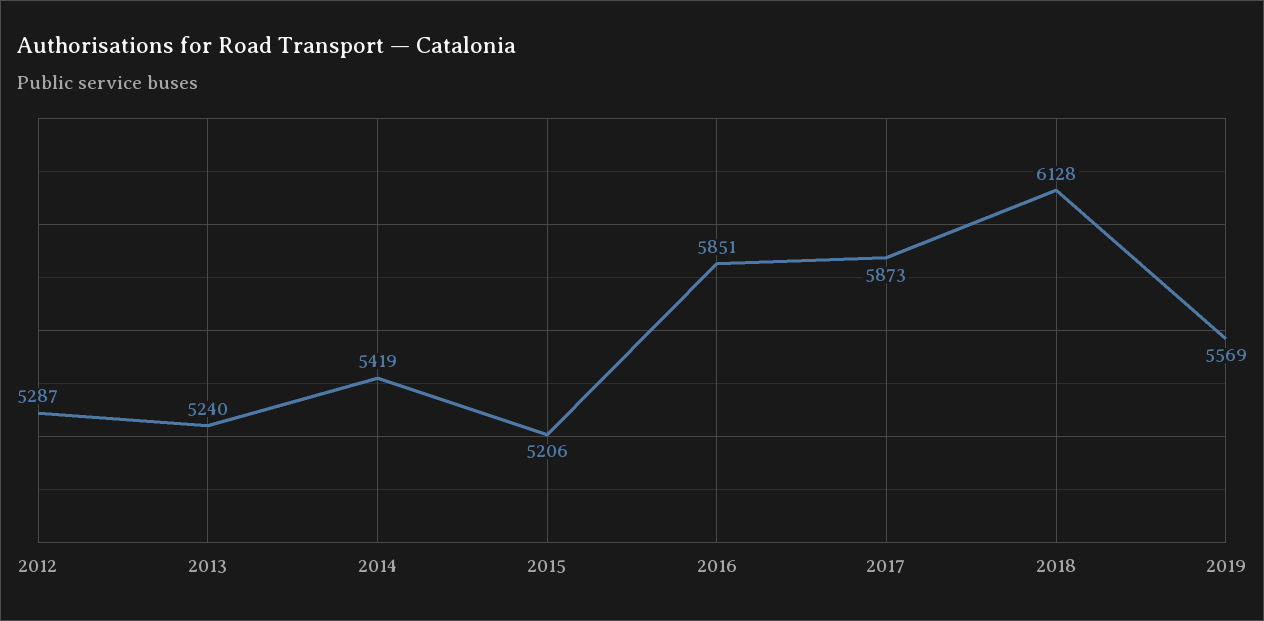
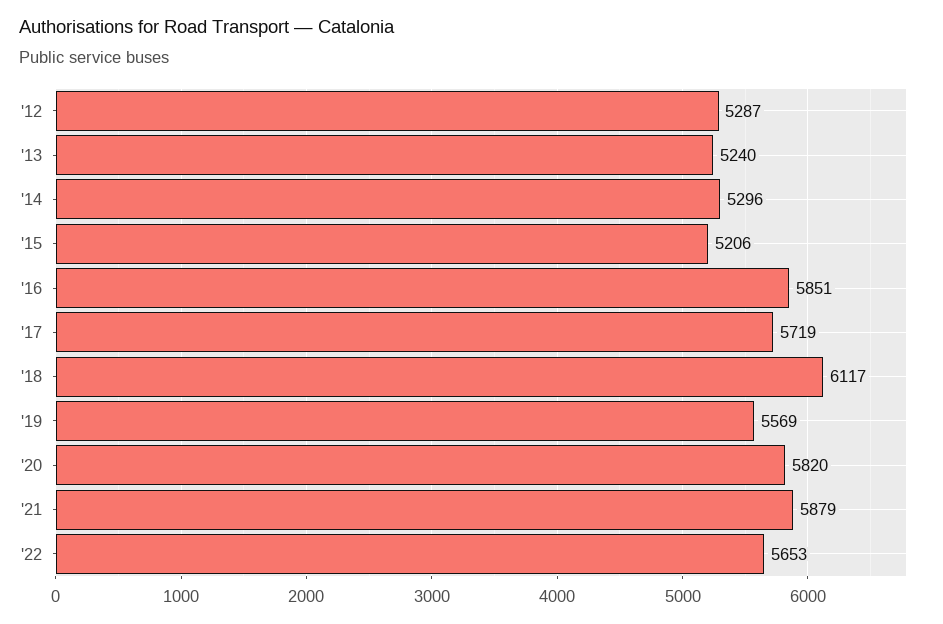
2014: 5419 -> 5296
2017: 5873 -> 5719
2018: 6128 -> 6117
'20: none -> 5820
'21: none -> 5879
'22: none -> 5653

